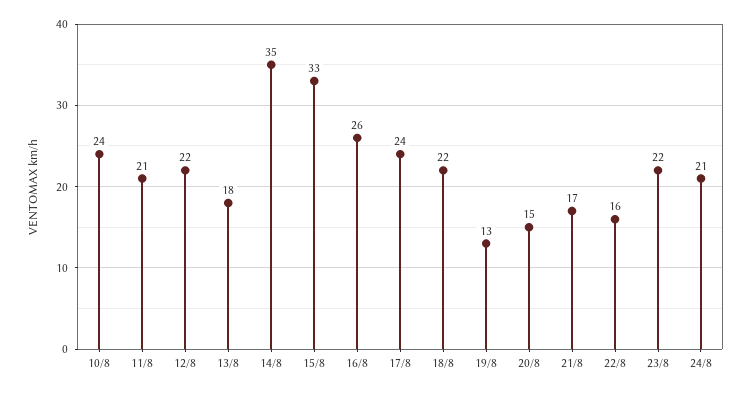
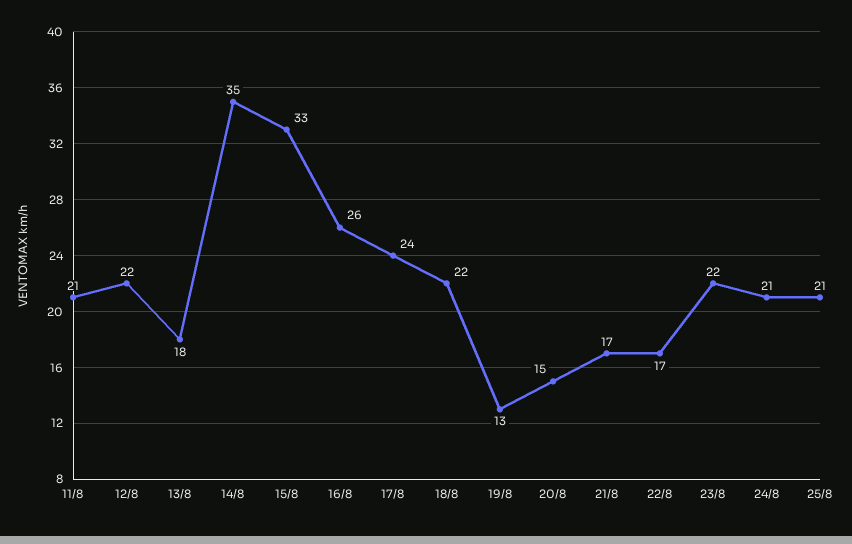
10/8: 24 -> none
22/8: 16 -> 17
25/8: none -> 21

